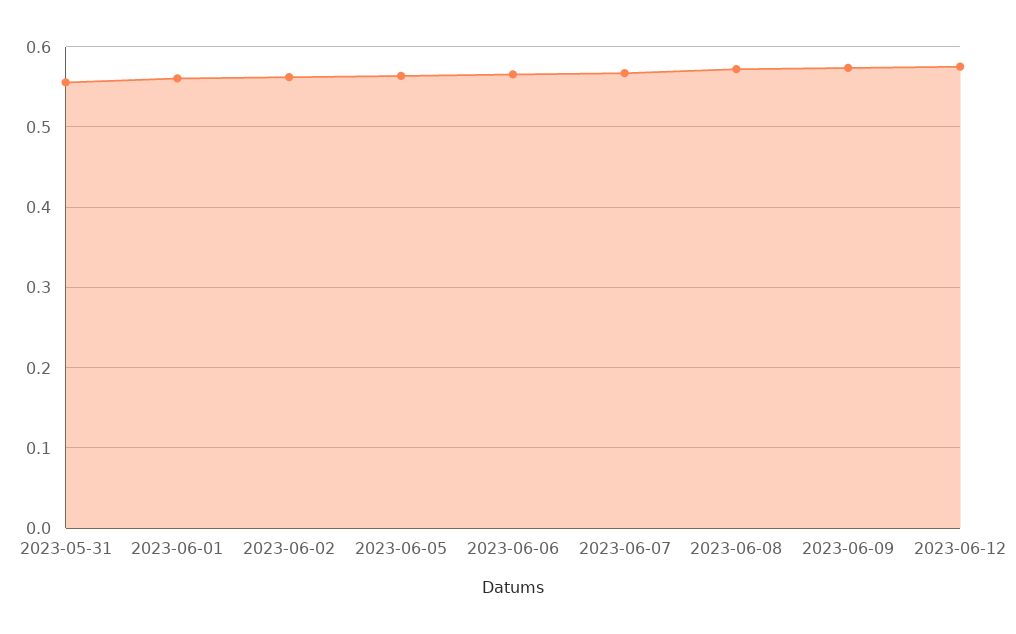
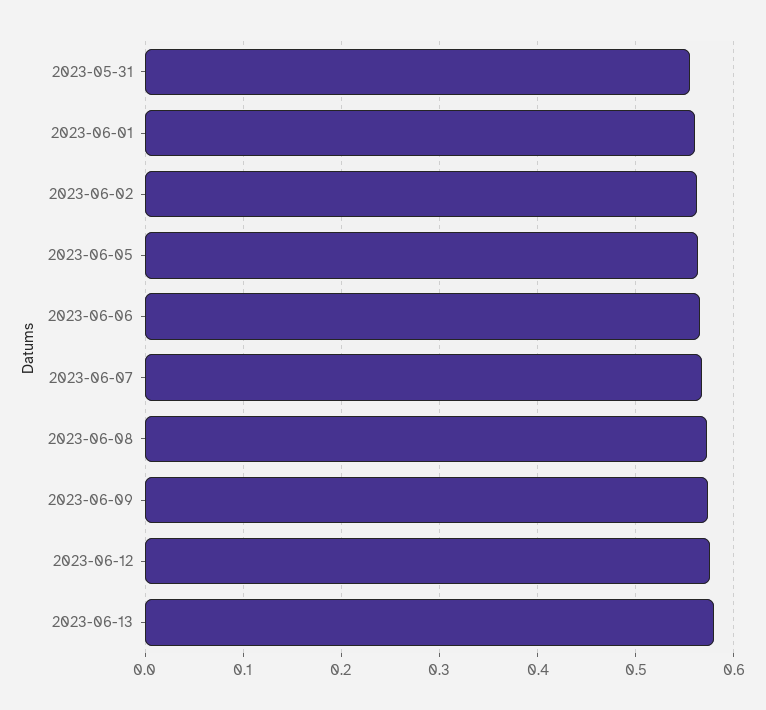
2023-06-13: none -> 0.58

